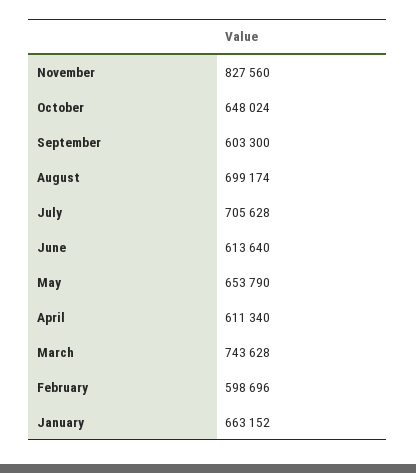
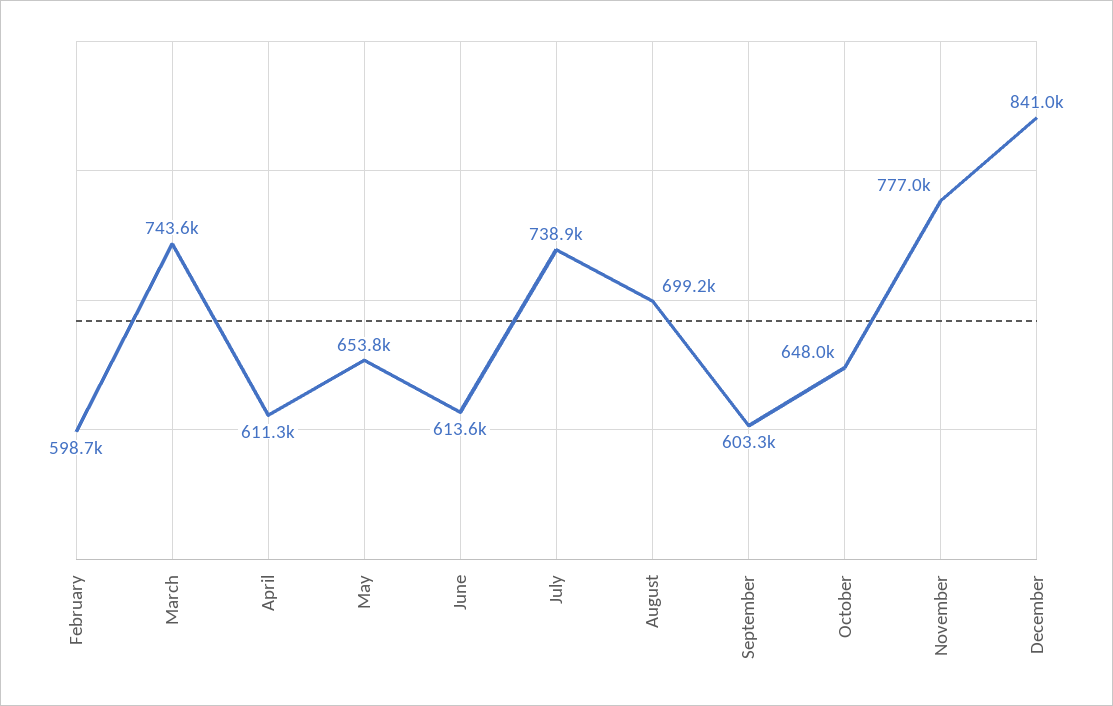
November: 827560 -> 777000
July: 705628 -> 738900
January: 663152 -> none
December: none -> 841000

